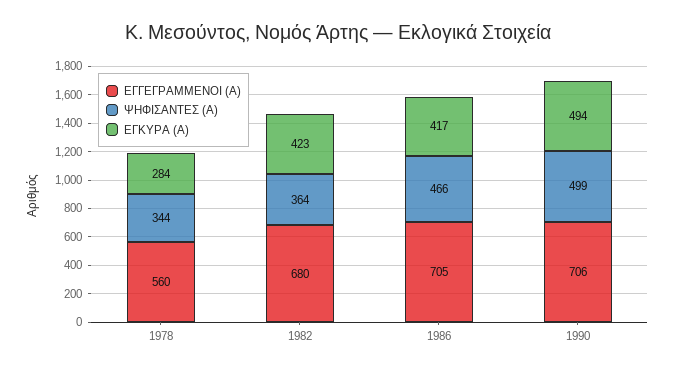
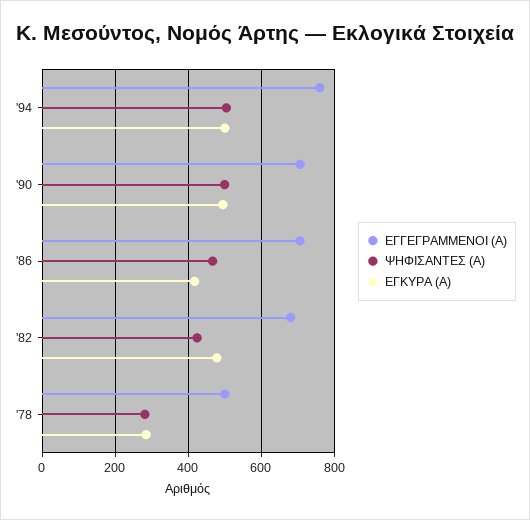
ΕΓΓΕΓΡΑΜΜΕΝΟΙ (Α), 1978: 560 -> 500
ΨΗΦΙΣΑΝΤΕΣ (Α), 1978: 344 -> 280
ΨΗΦΙΣΑΝΤΕΣ (Α), 1982: 364 -> 420
ΕΓΚΥΡΑ (Α), 1982: 423 -> 480
ΕΓΓΕΓΡΑΜΜΕΝΟΙ (Α), '94: none -> 760
ΨΗΦΙΣΑΝΤΕΣ (Α), '94: none -> 500
ΕΓΚΥΡΑ (Α), '94: none -> 500

